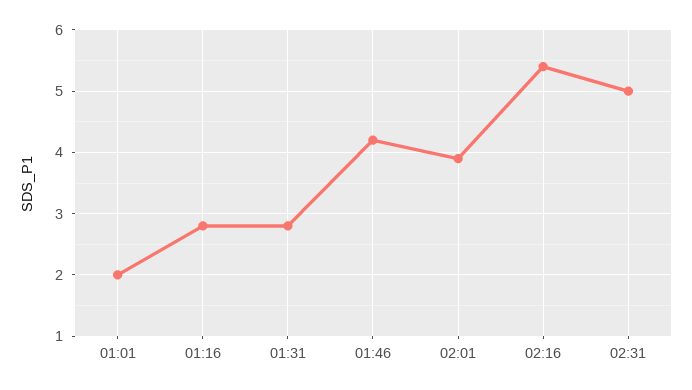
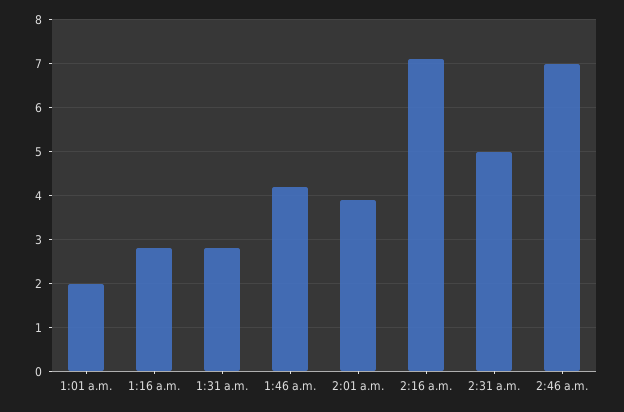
02:16: 5.4 -> 7
2:46 a.m.: none -> 7

